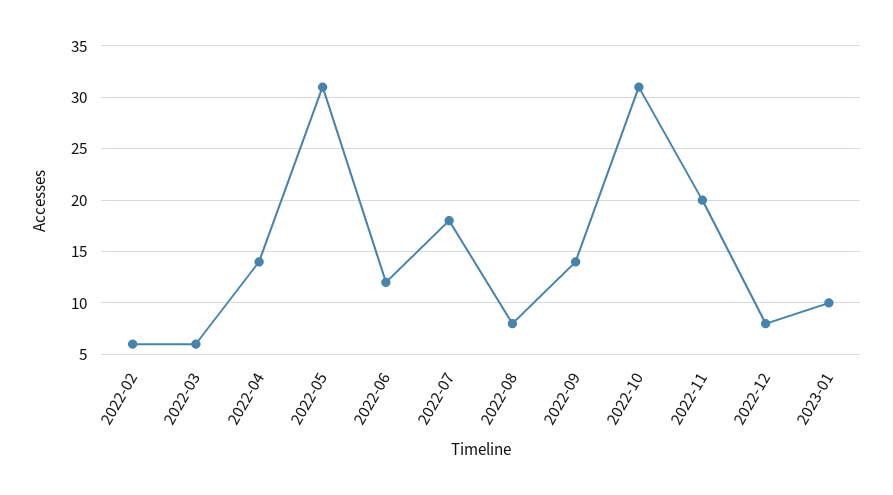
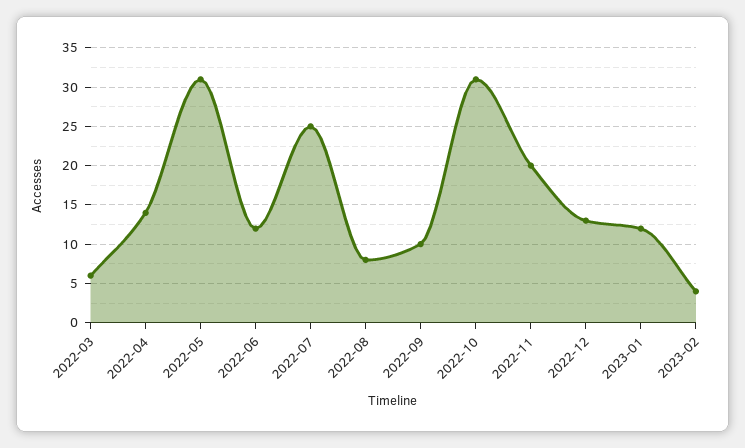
2022-02: 6 -> none
2022-07: 18 -> 25
2022-09: 14 -> 10
2022-12: 8 -> 13
2023-01: 10 -> 12
2023-02: none -> 4

